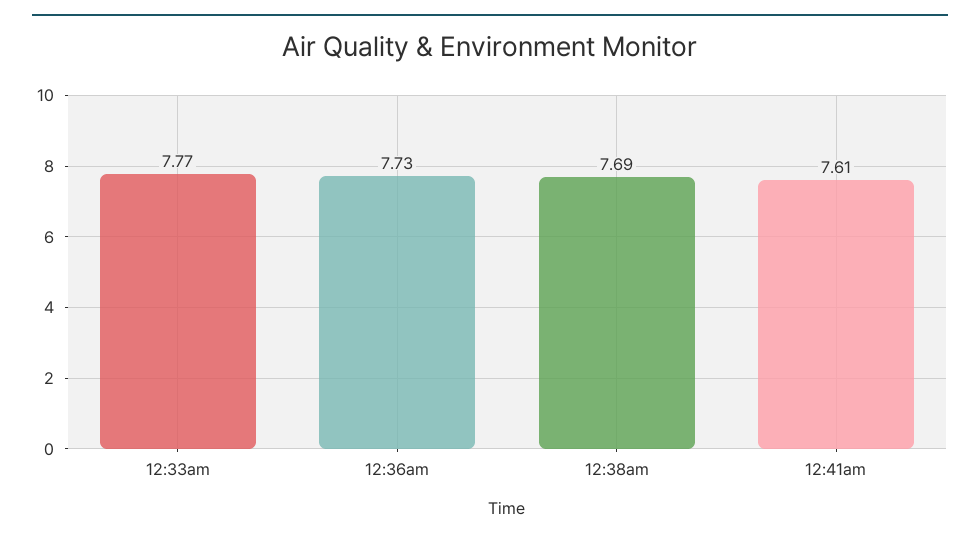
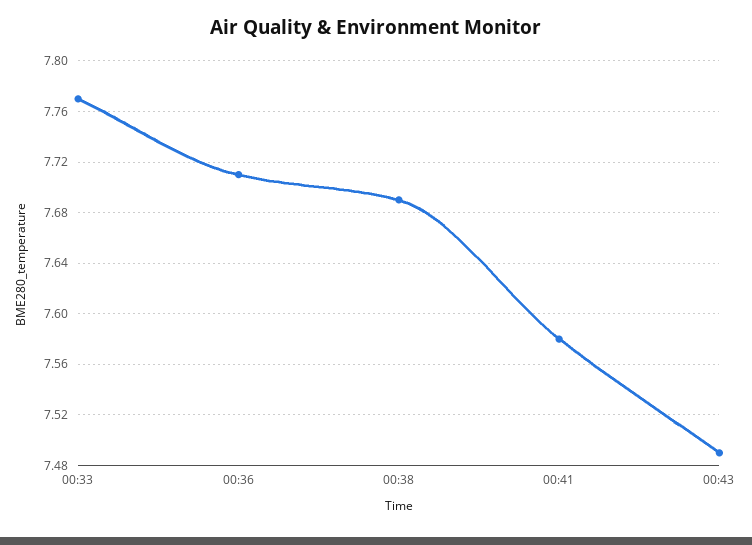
12:36am: 7.73 -> 7.71
12:41am: 7.61 -> 7.58
00:43: none -> 7.49

